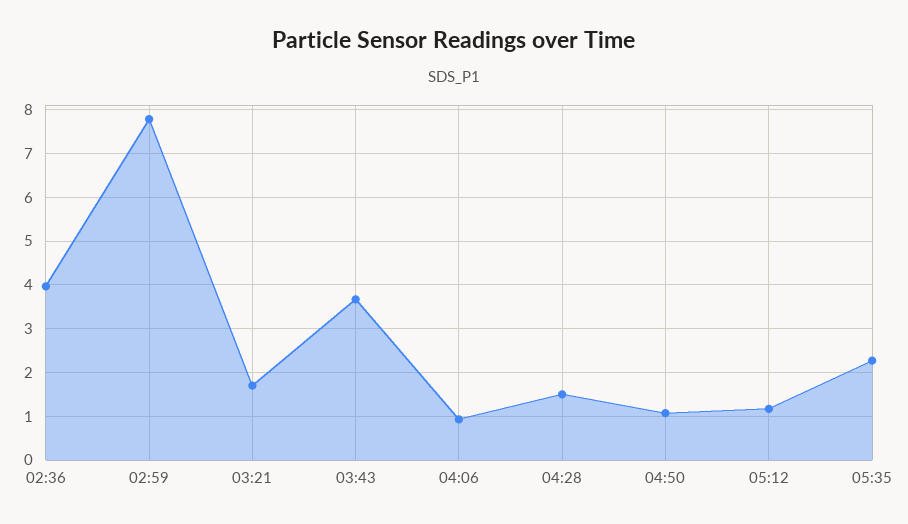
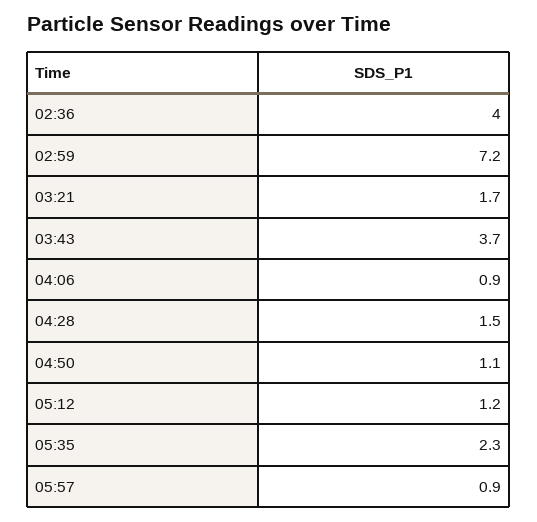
02:59: 7.8 -> 7.2
05:57: none -> 0.9

